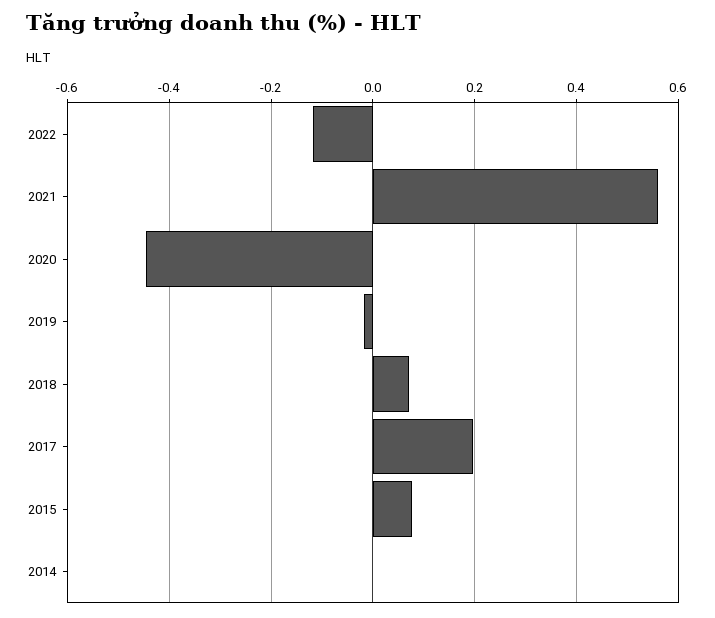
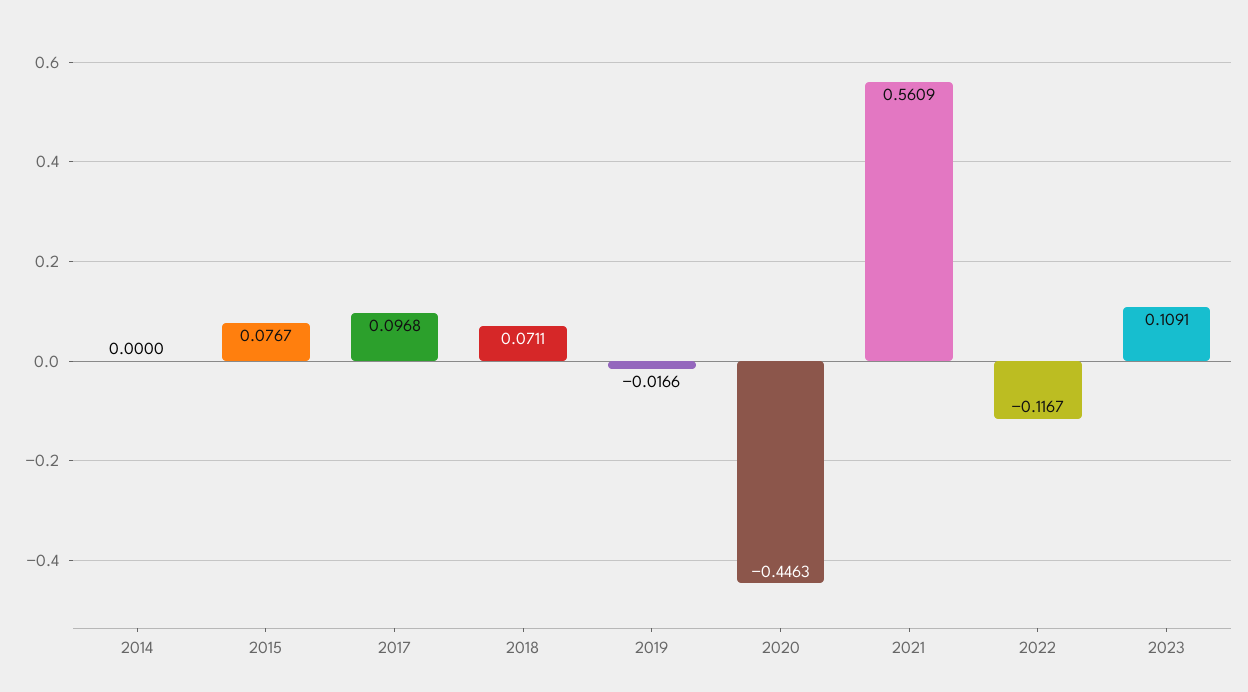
2017: 0.2 -> 0.0968
2023: none -> 0.1091

